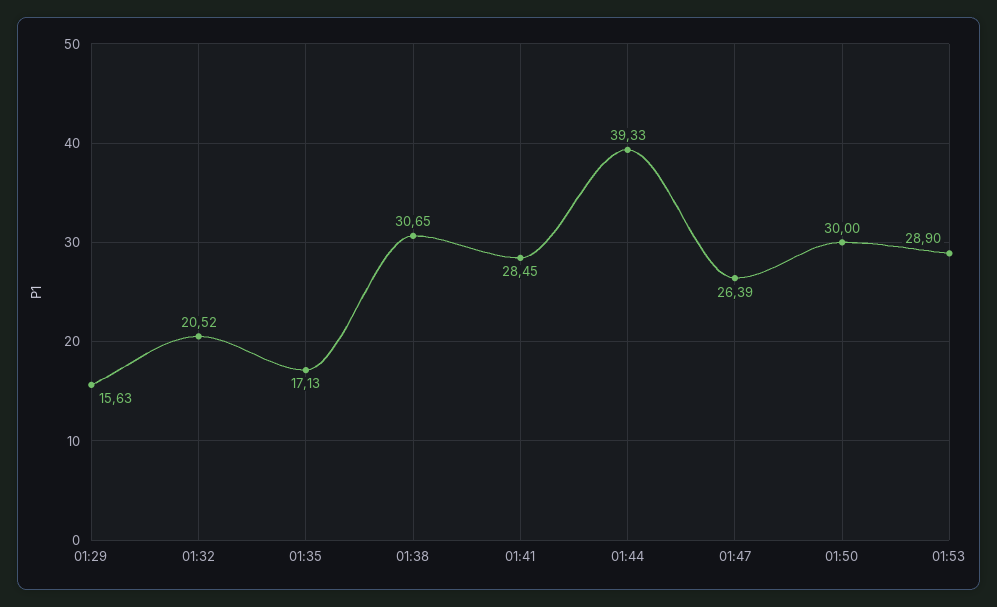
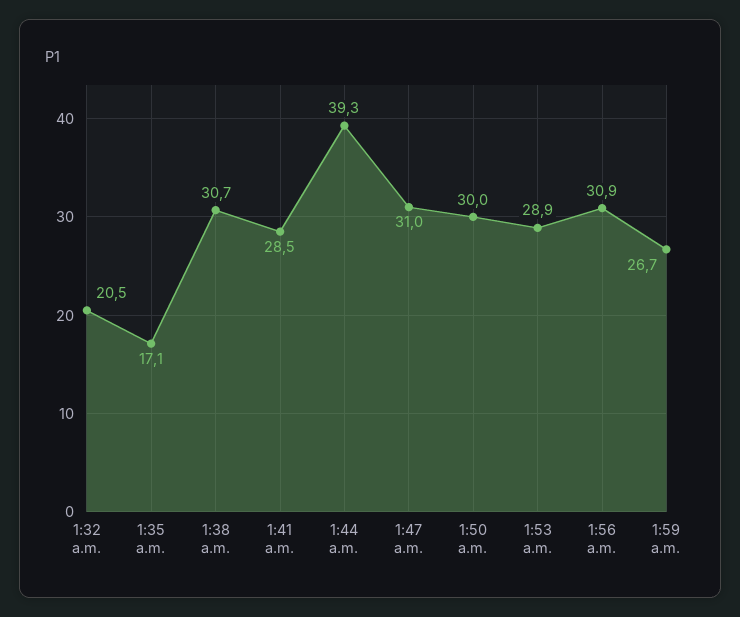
01:29: 15.63 -> none
01:47: 26.39 -> 31
1:56 a.m.: none -> 30.9
1:59 a.m.: none -> 26.7

